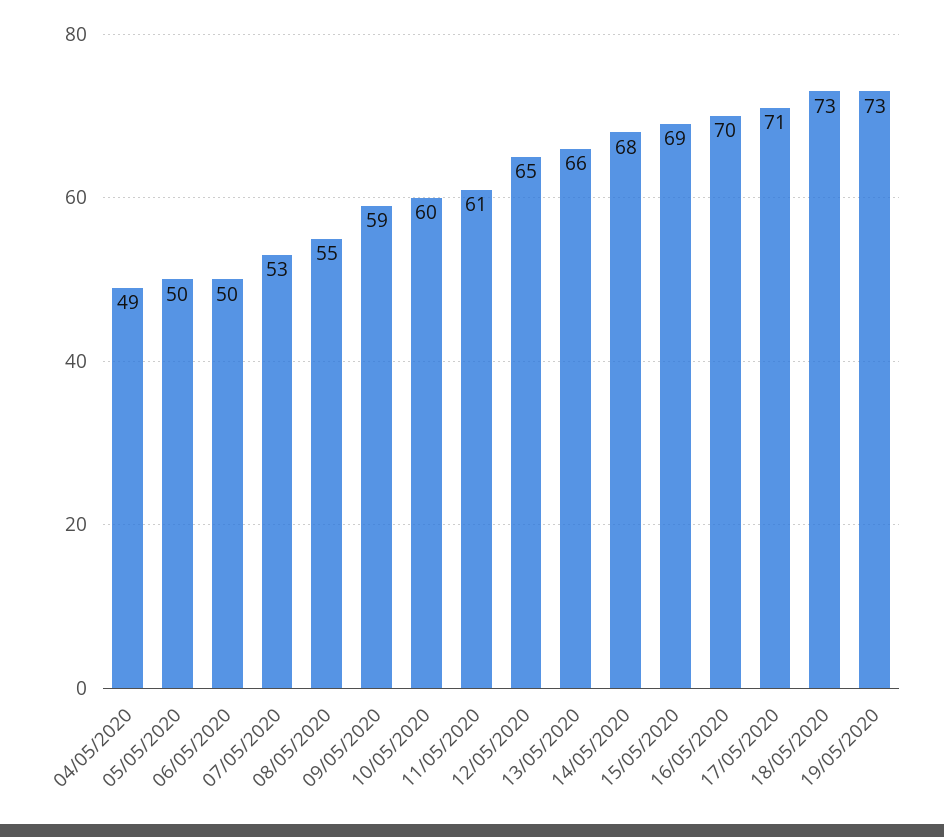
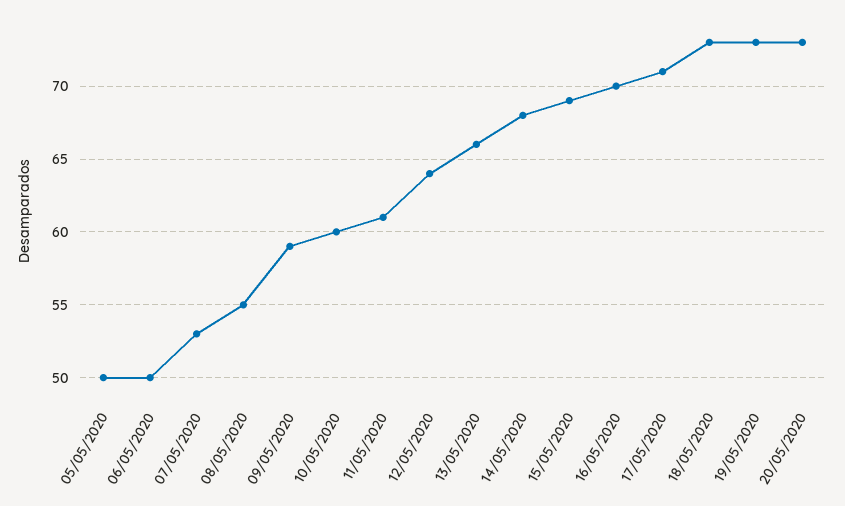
04/05/2020: 49 -> none
12/05/2020: 65 -> 64
20/05/2020: none -> 73

